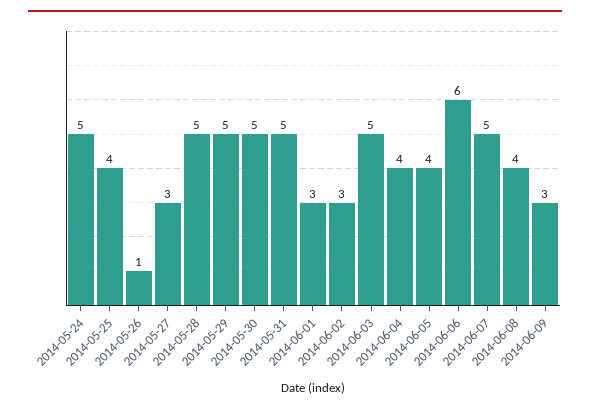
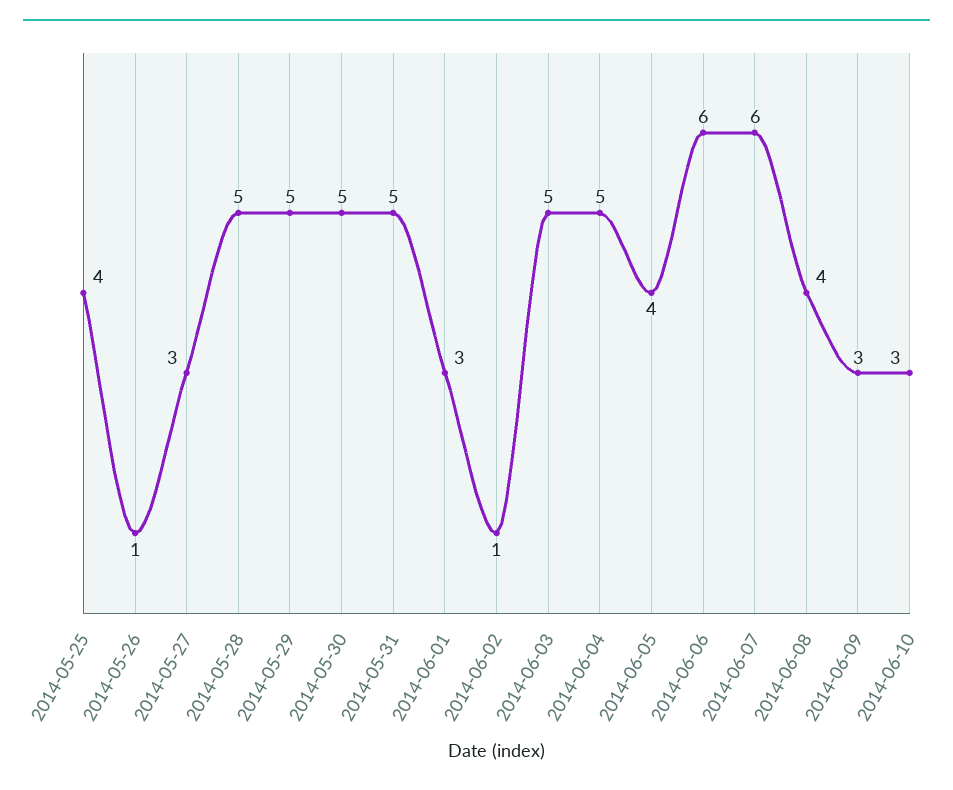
2014-05-24: 5 -> none
2014-06-02: 3 -> 1
2014-06-04: 4 -> 5
2014-06-07: 5 -> 6
2014-06-10: none -> 3

